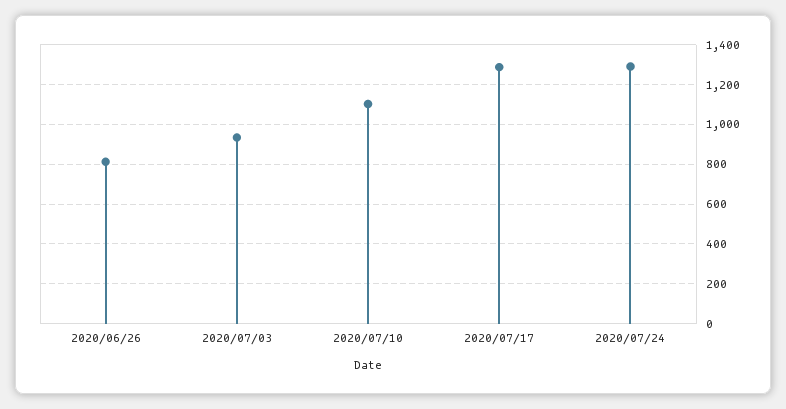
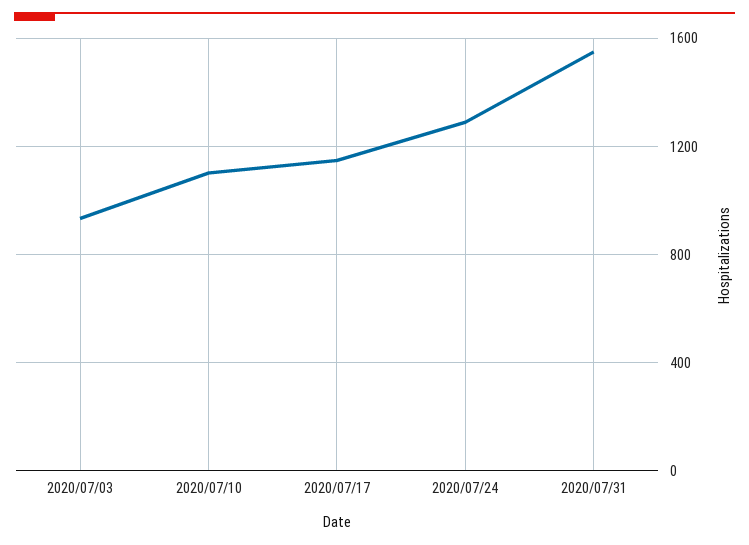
2020/06/26: 800 -> none
2020/07/17: 1300 -> 1150
2020/07/31: none -> 1550

